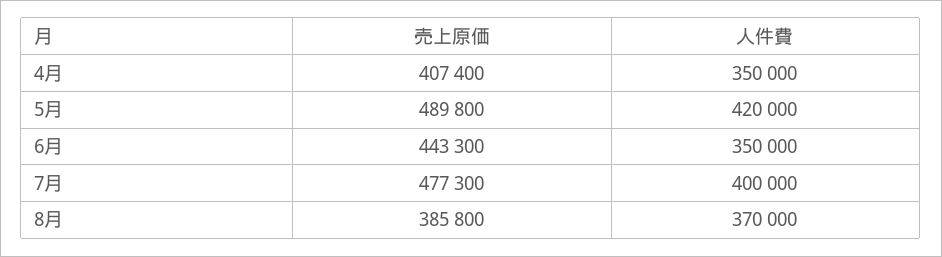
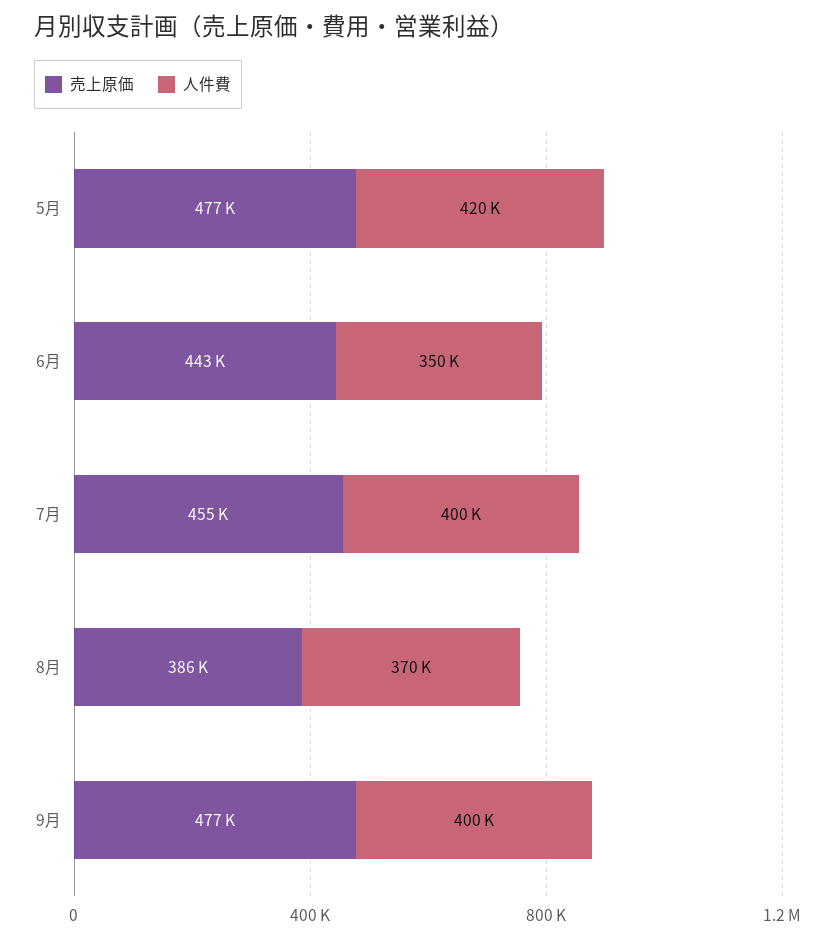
売上原価, 4月: 407400 -> none
人件費, 4月: 350000 -> none
売上原価, 5月: 489800 -> 477000
売上原価, 7月: 477300 -> 455000
売上原価, 9月: none -> 477000
人件費, 9月: none -> 400000

